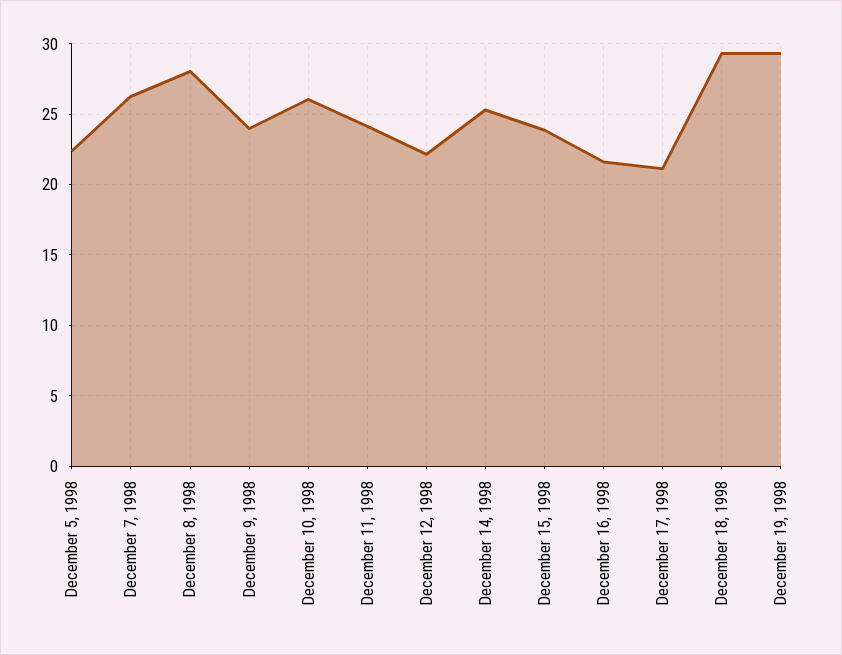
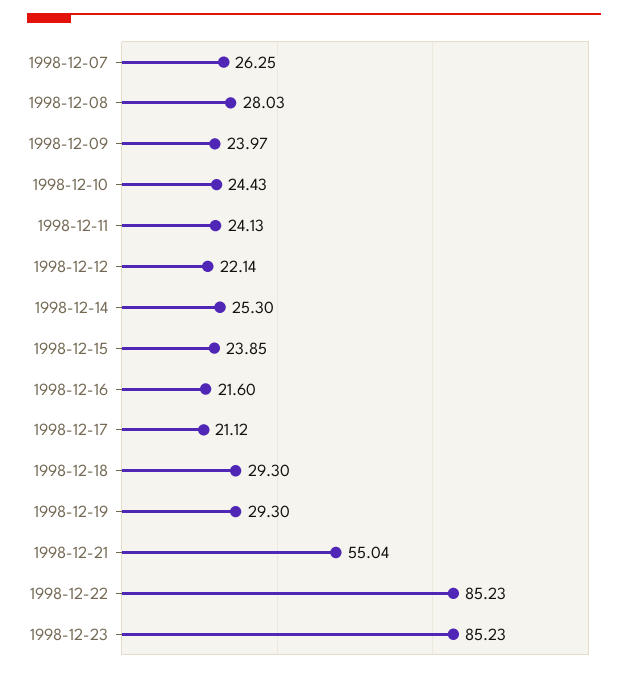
December 5, 1998: 22.5 -> none
December 10, 1998: 26 -> 24.43
1998-12-21: none -> 55.04
1998-12-22: none -> 85.23
1998-12-23: none -> 85.23

